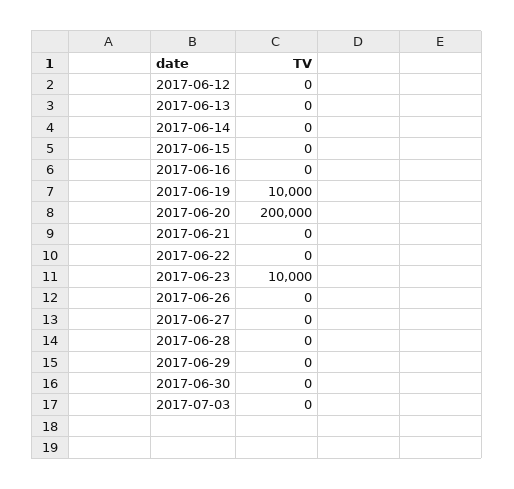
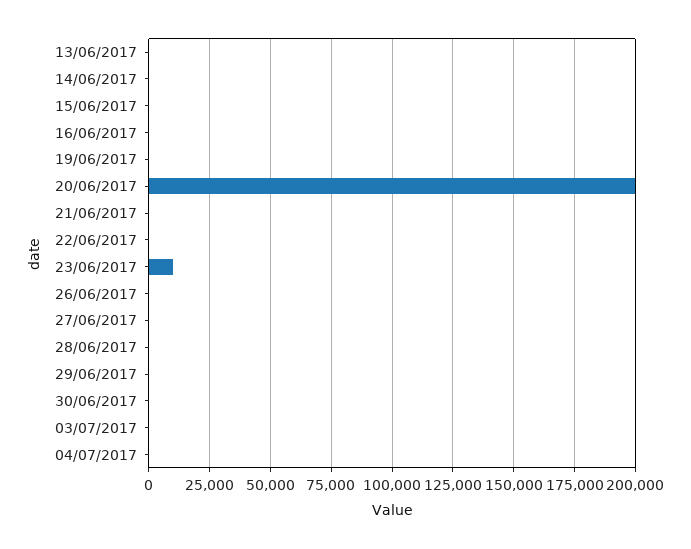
2017-06-12: 0 -> none
2017-06-19: 10000 -> 0
04/07/2017: none -> 0

